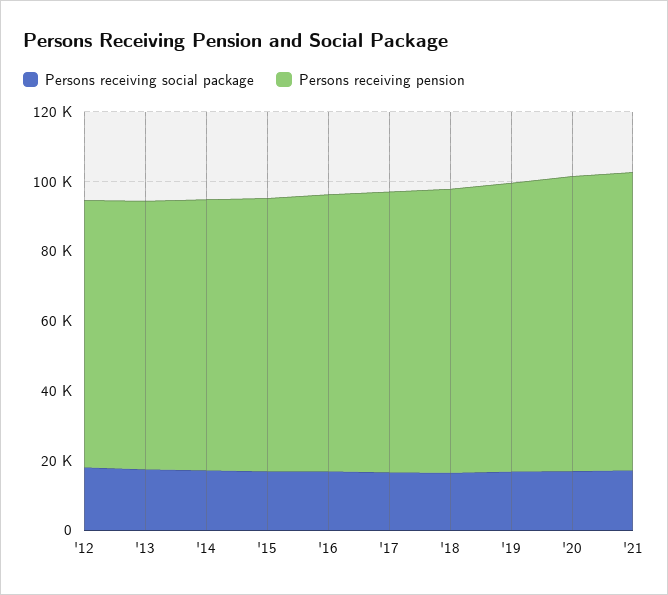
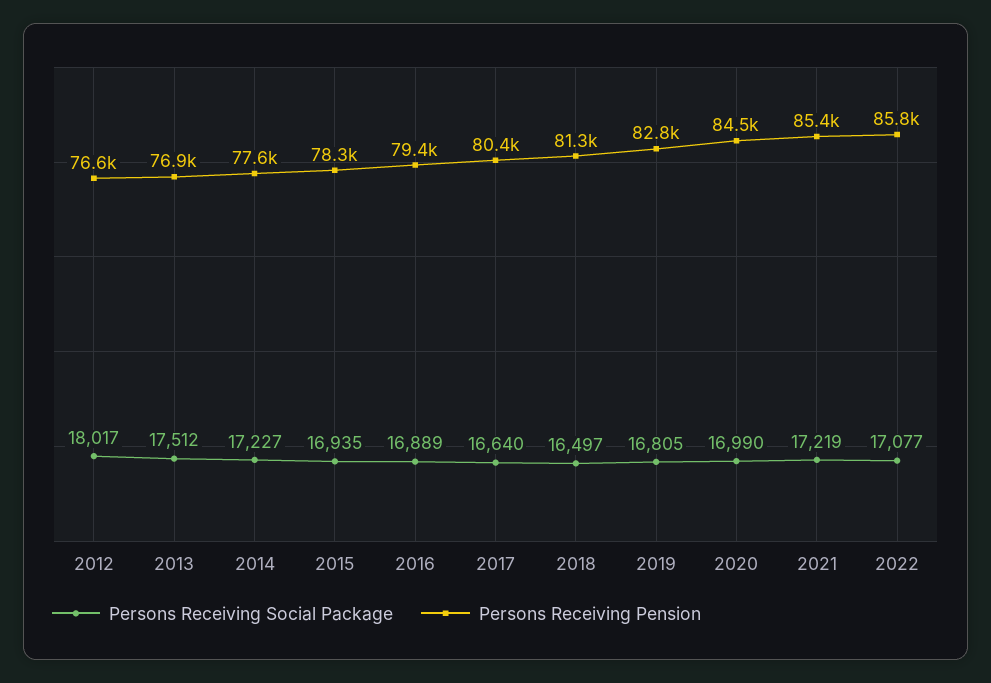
Persons receiving social package, 2022: none -> 17077
Persons receiving pension, 2022: none -> 85800

